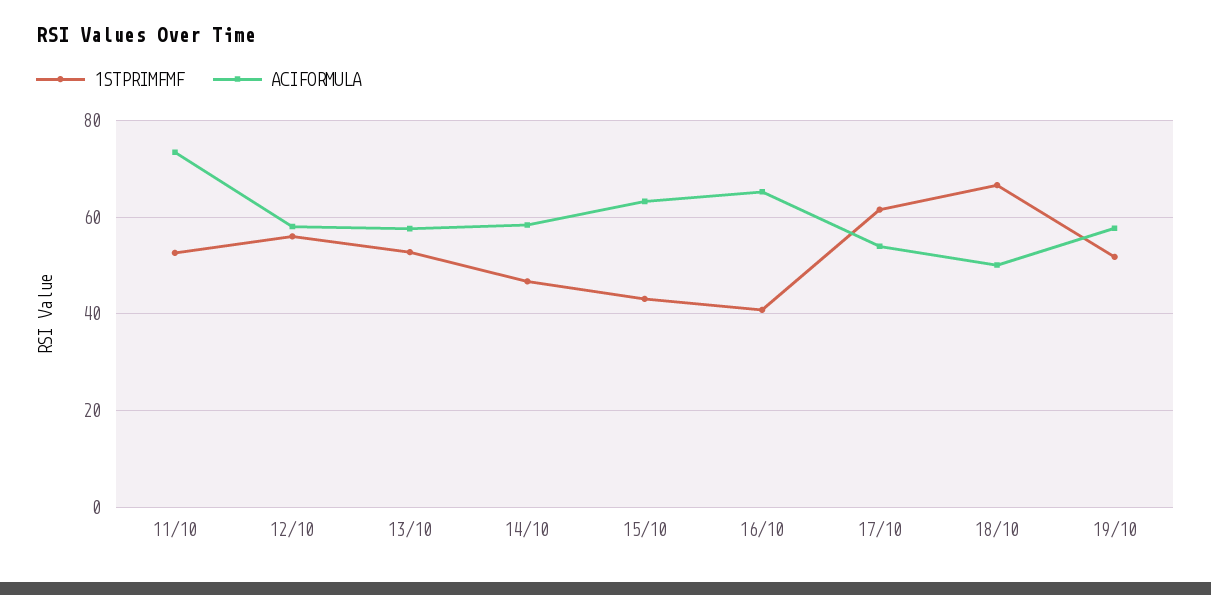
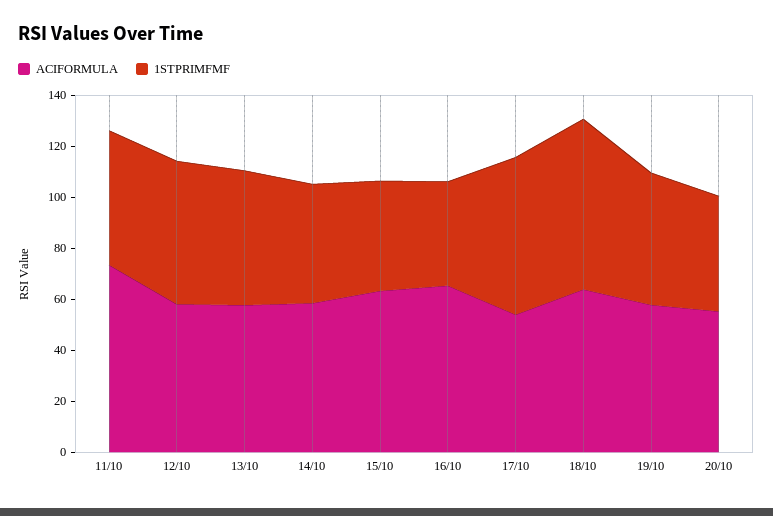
ACIFORMULA, 18/10: 50 -> 65
ACIFORMULA, 20/10: none -> 55
1STPRIMFMF, 20/10: none -> 45

